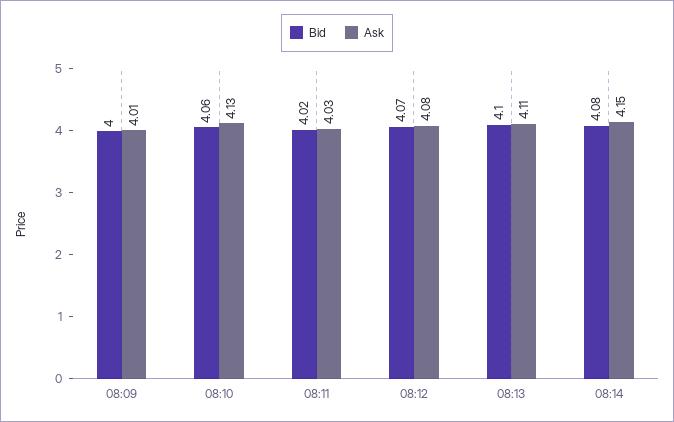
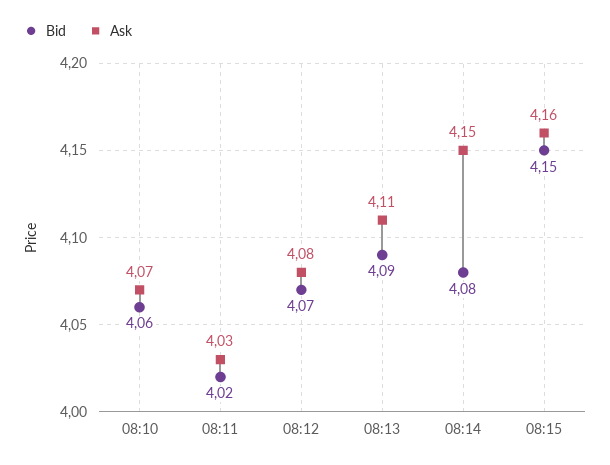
Bid, 08:09: 4 -> none
Ask, 08:09: 4.01 -> none
Ask, 08:10: 4.13 -> 4.07
Bid, 08:13: 4.1 -> 4.09
Bid, 08:15: none -> 4.15
Ask, 08:15: none -> 4.16

